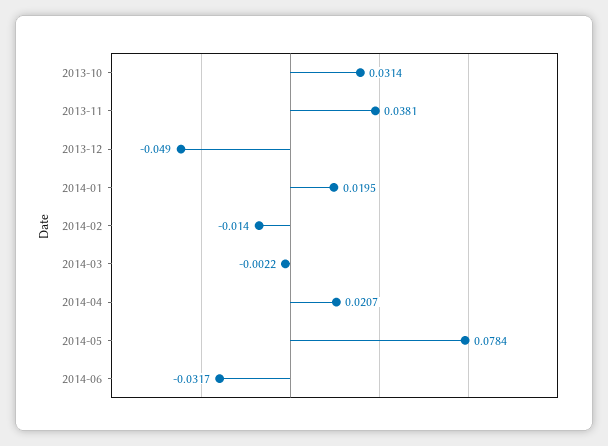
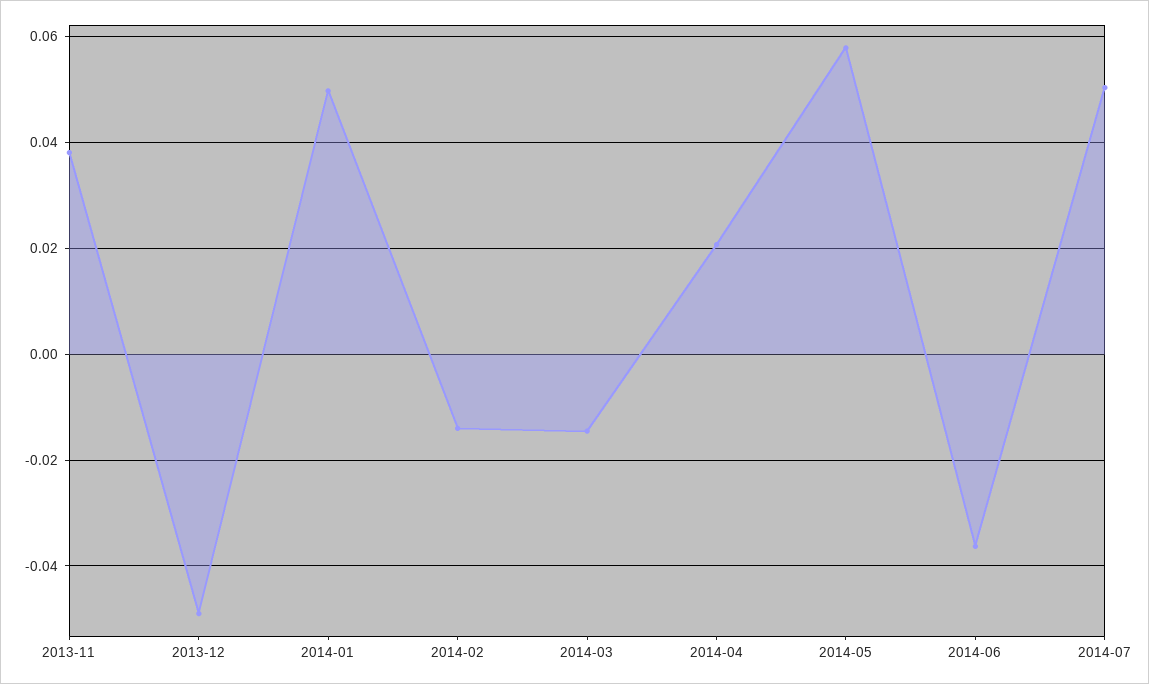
2013-10: 0.0314 -> none
2014-01: 0.0195 -> 0.05
2014-03: -0.0022 -> -0.014
2014-05: 0.0784 -> 0.058
2014-06: -0.0317 -> -0.036
2014-07: none -> 0.05

